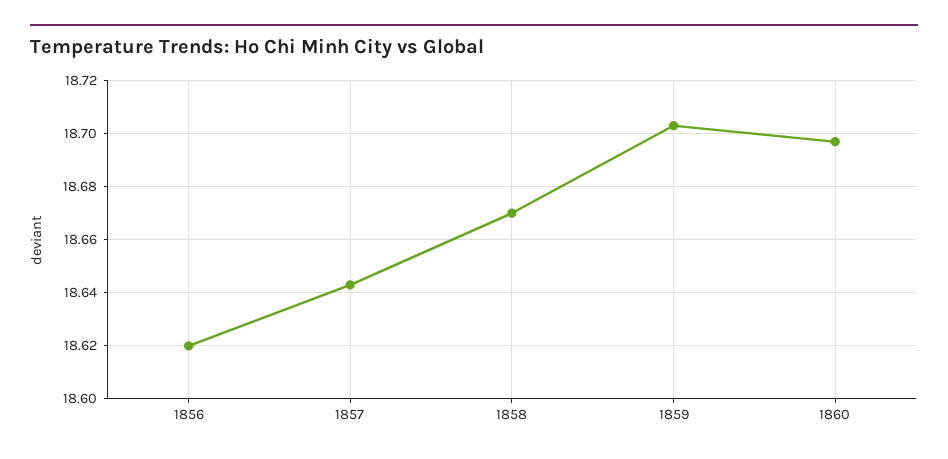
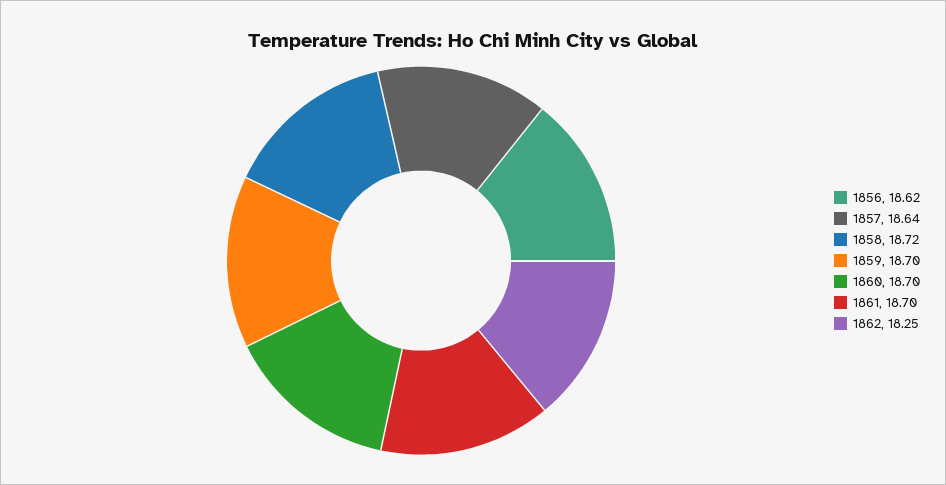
1858: 18.67 -> 18.72
1861: none -> 18.7
1862: none -> 18.25

